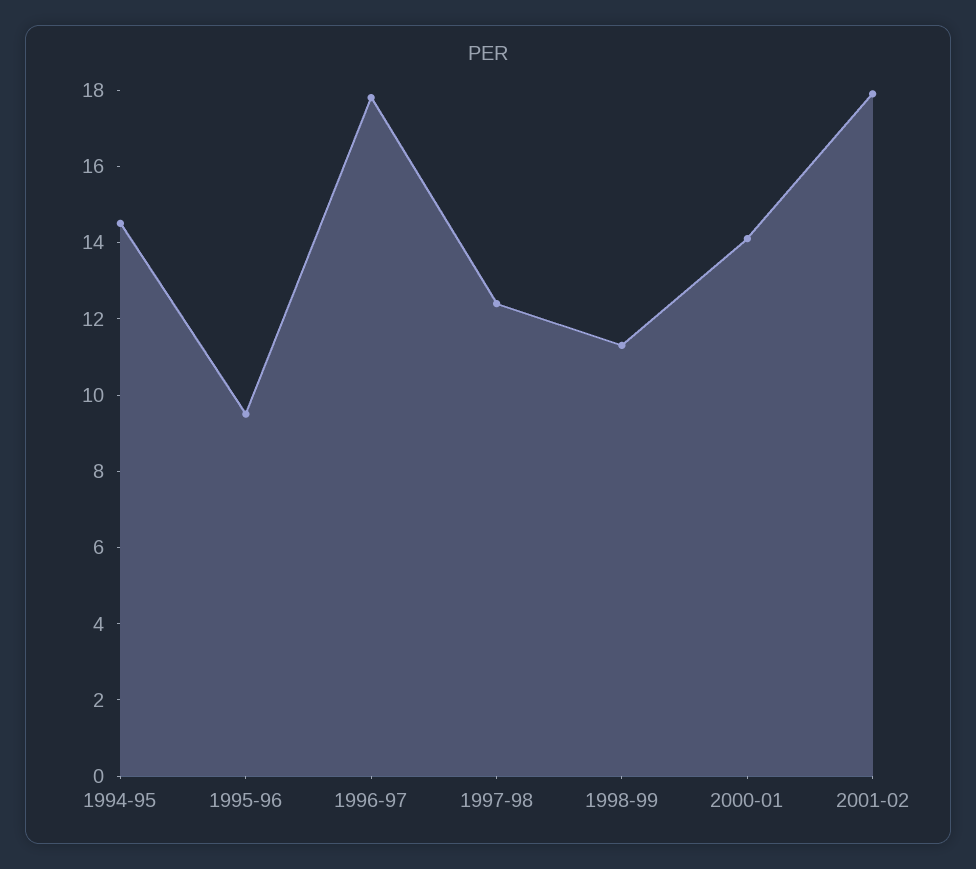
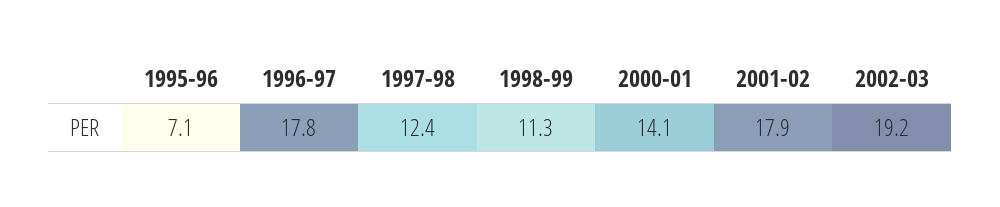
1994-95: 14.5 -> none
1995-96: 9.5 -> 7.1
2002-03: none -> 19.2

